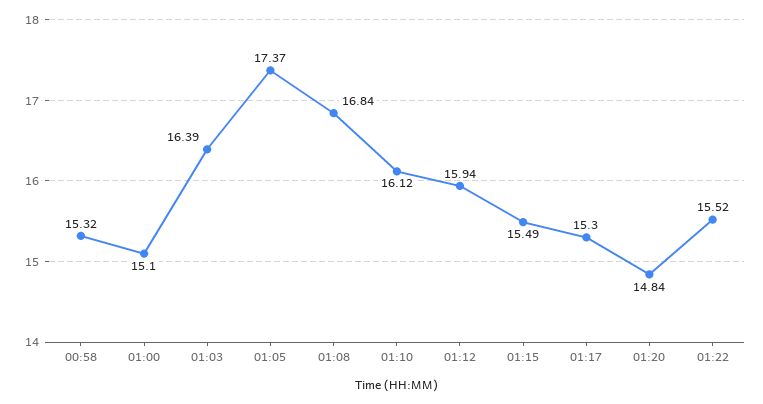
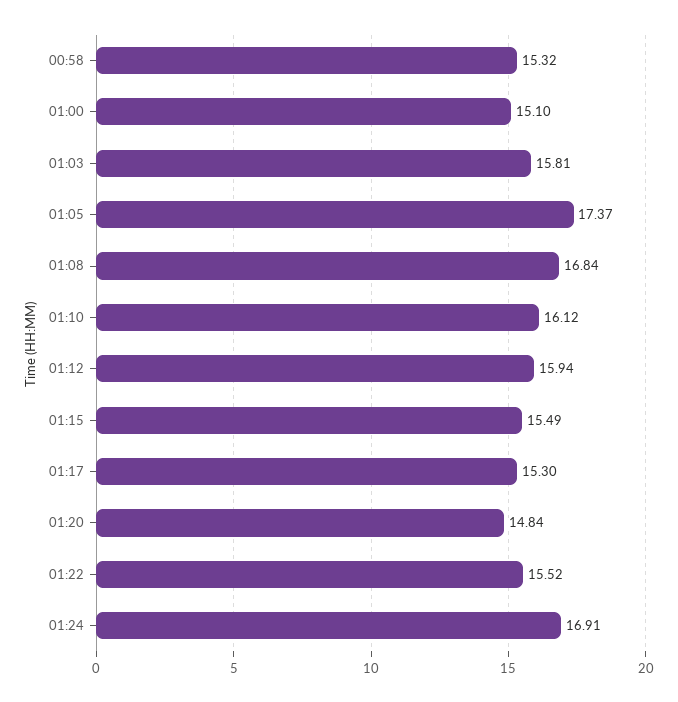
01:03: 16.39 -> 15.81
01:24: none -> 16.91

